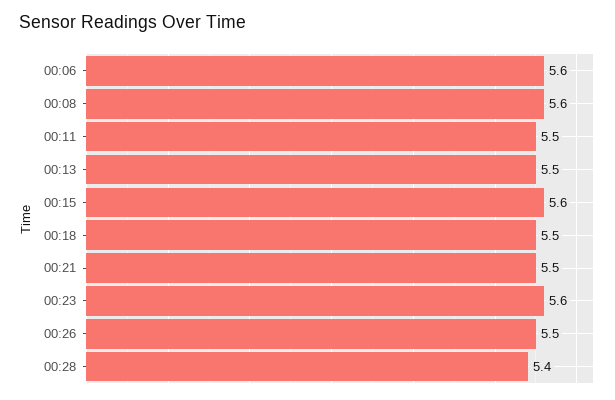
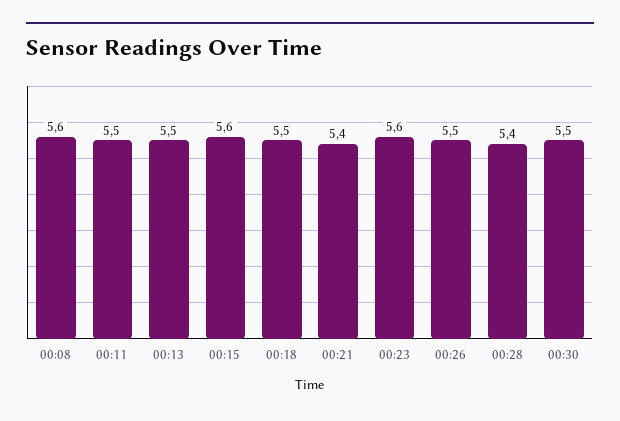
00:06: 5.6 -> none
00:21: 5.5 -> 5.4
00:30: none -> 5.5

